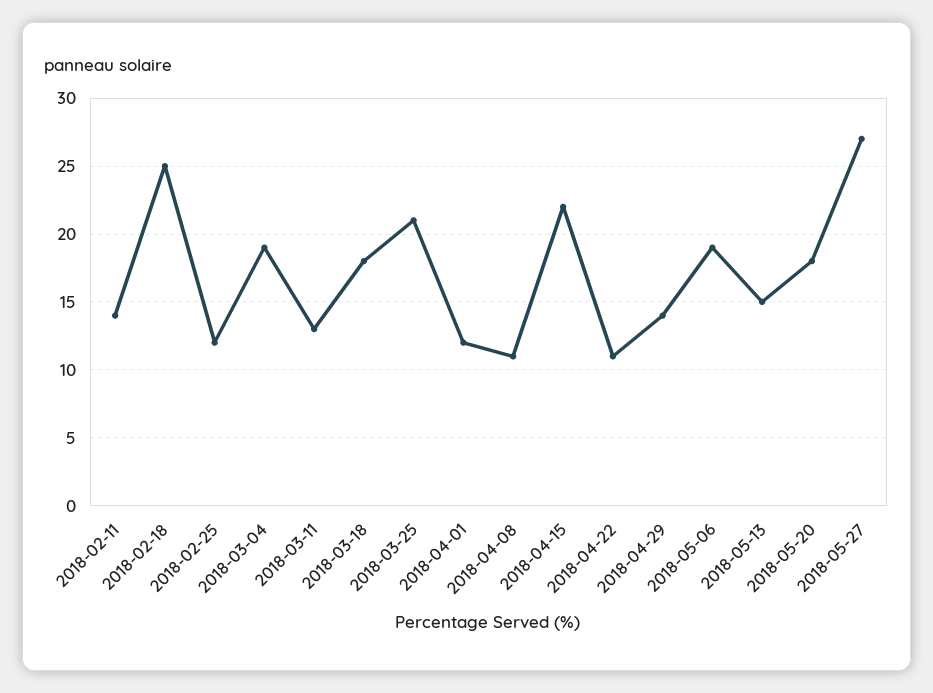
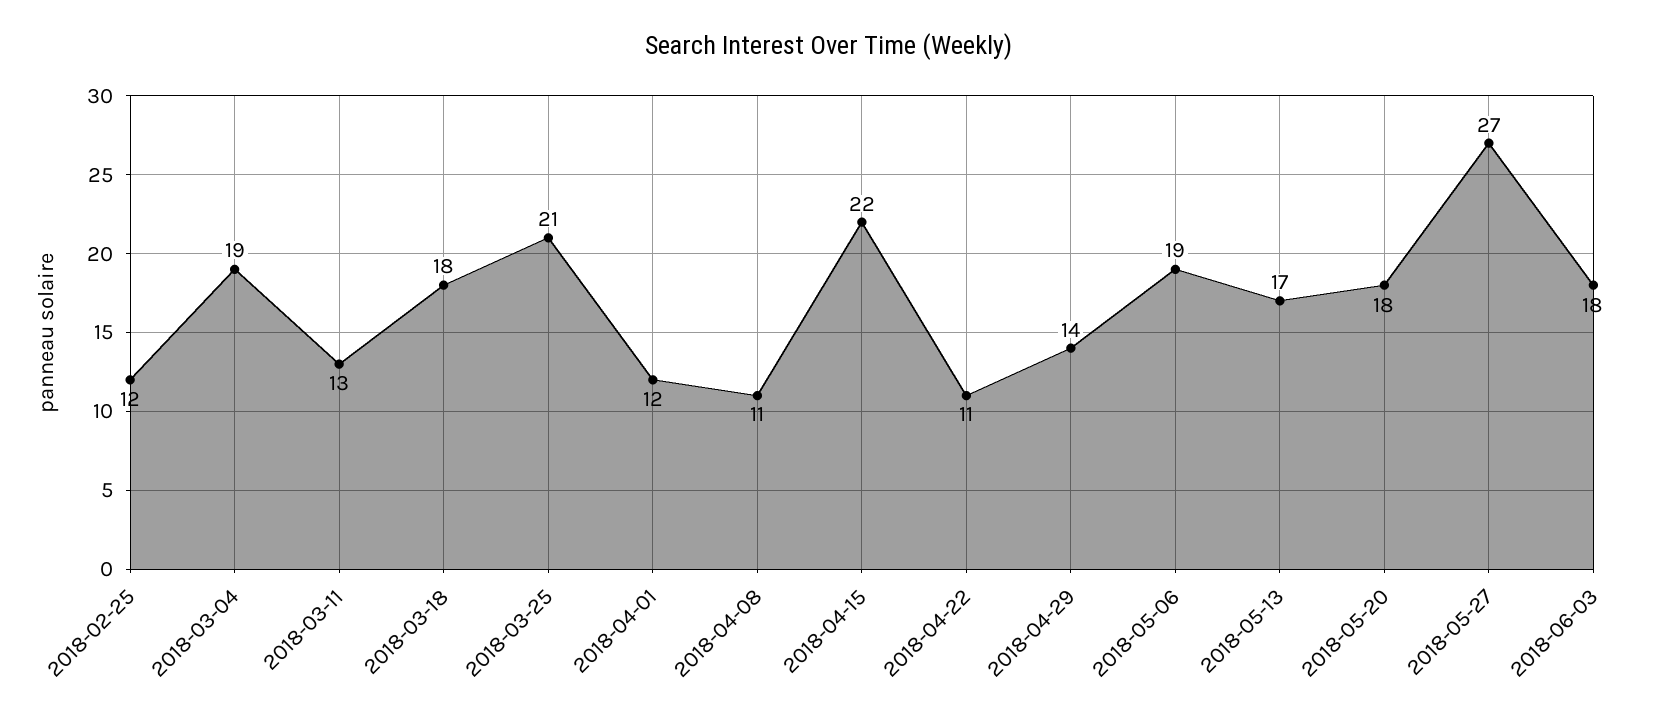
2018-02-11: 14 -> none
2018-02-18: 25 -> none
2018-05-13: 15 -> 17
2018-06-03: none -> 18

